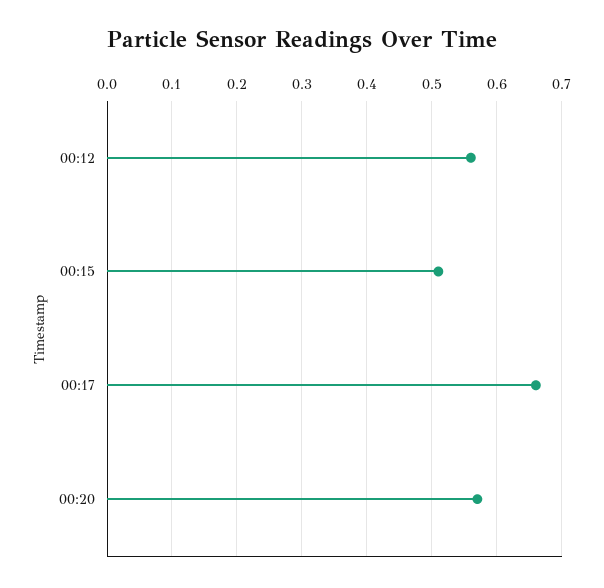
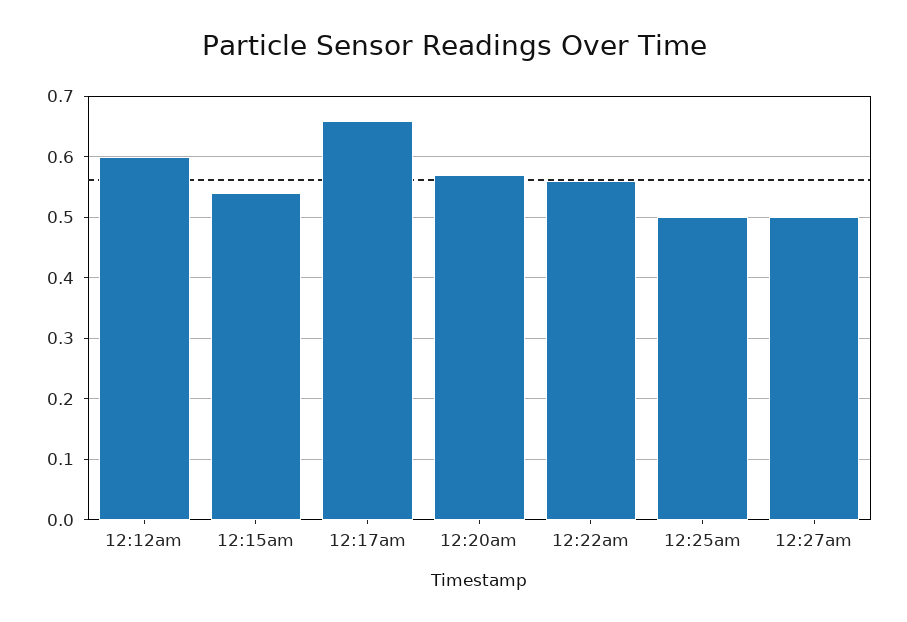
00:12: 0.56 -> 0.6
00:15: 0.51 -> 0.54
12:22am: none -> 0.56
12:25am: none -> 0.5
12:27am: none -> 0.5

